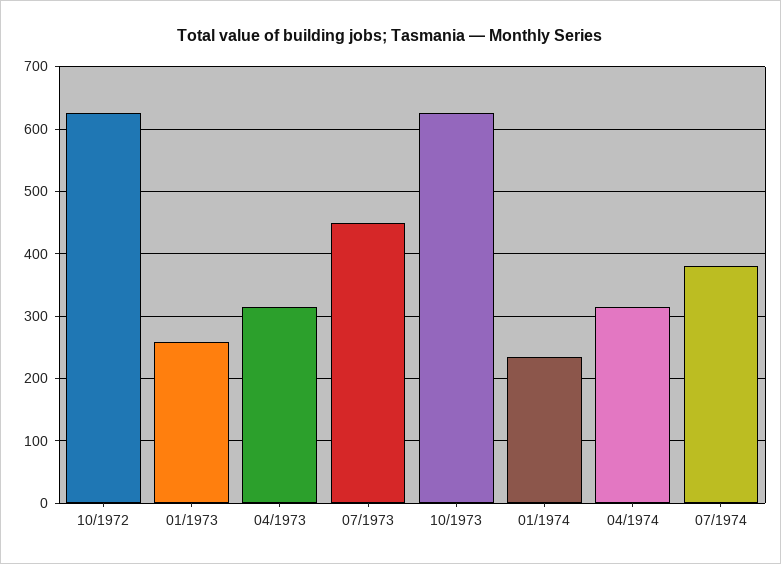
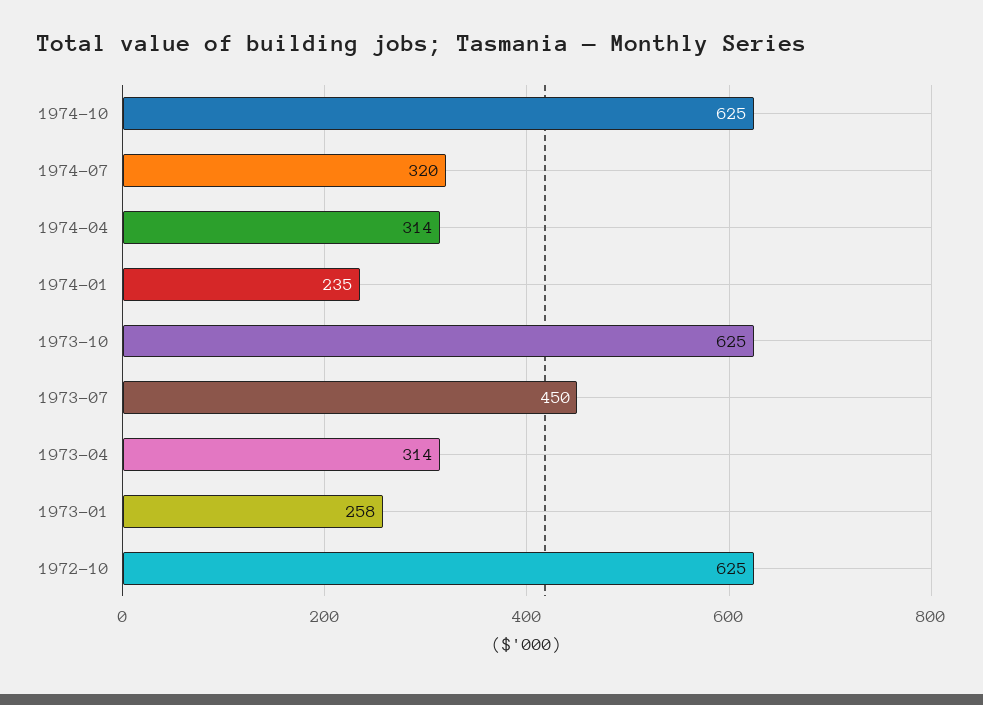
07/1974: 380 -> 320
1974-10: none -> 625

